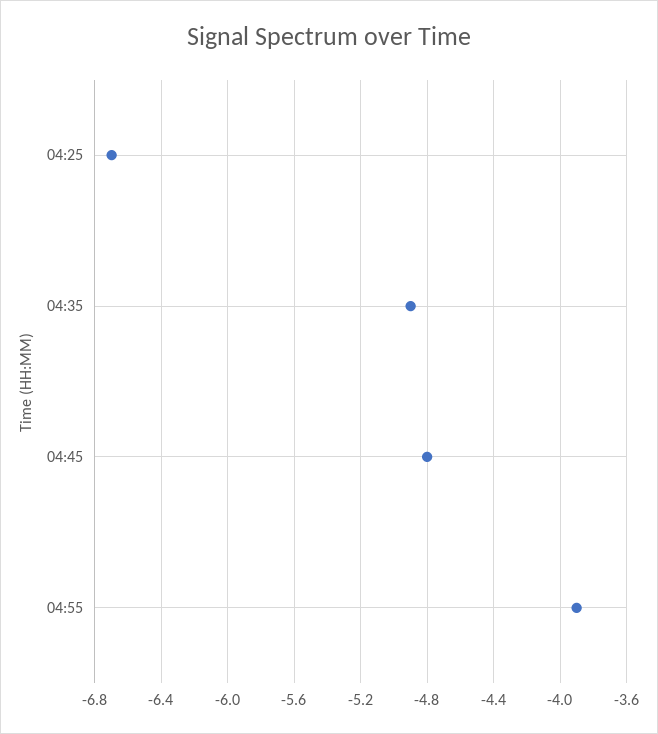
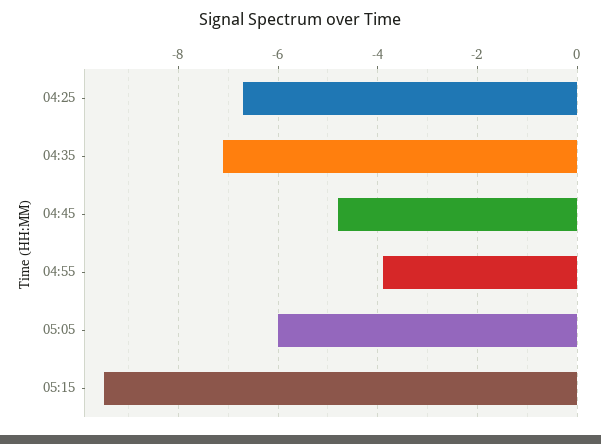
04:35: -4.9 -> -7
05:05: none -> -6
05:15: none -> -9.5

